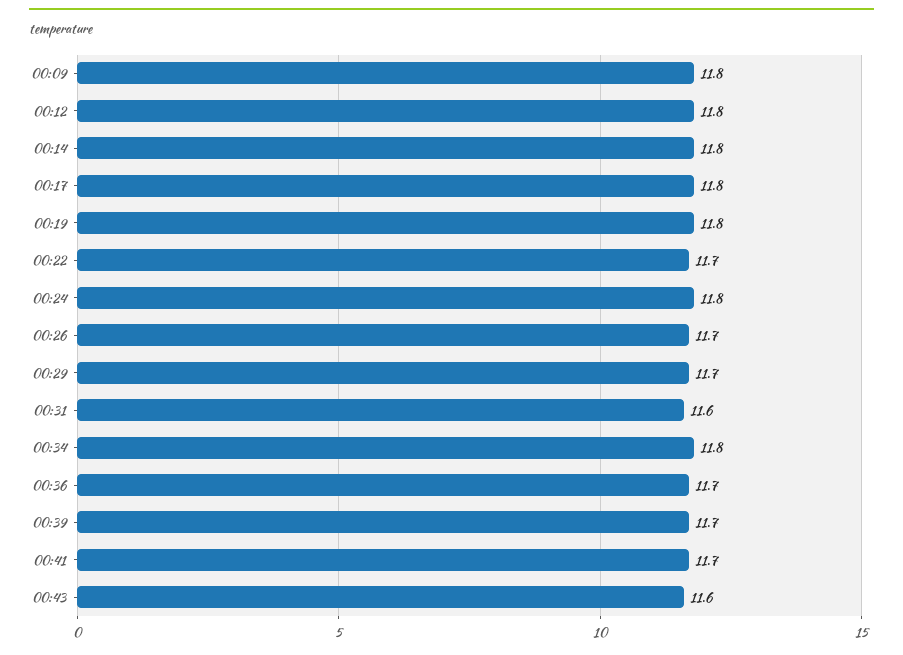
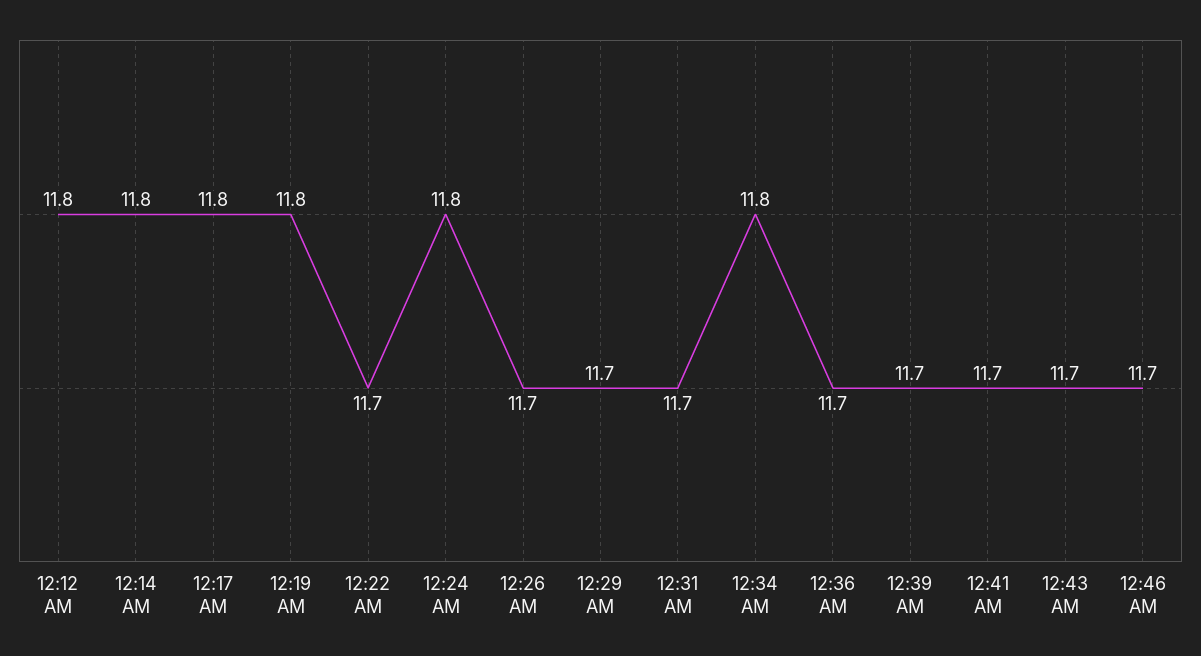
00:09: 11.8 -> none
00:31: 11.6 -> 11.7
00:43: 11.6 -> 11.7
12:46 AM: none -> 11.7

